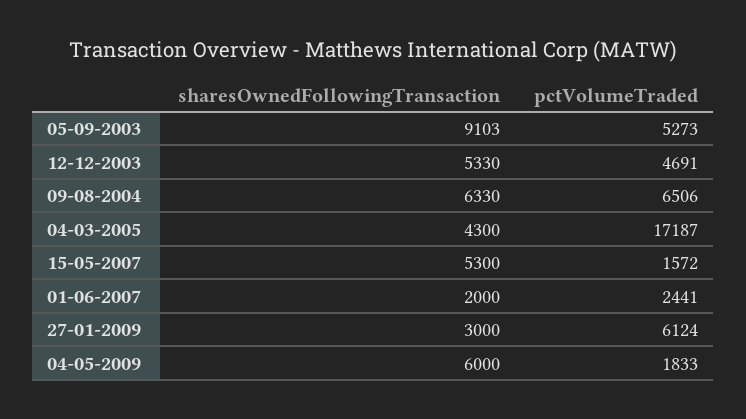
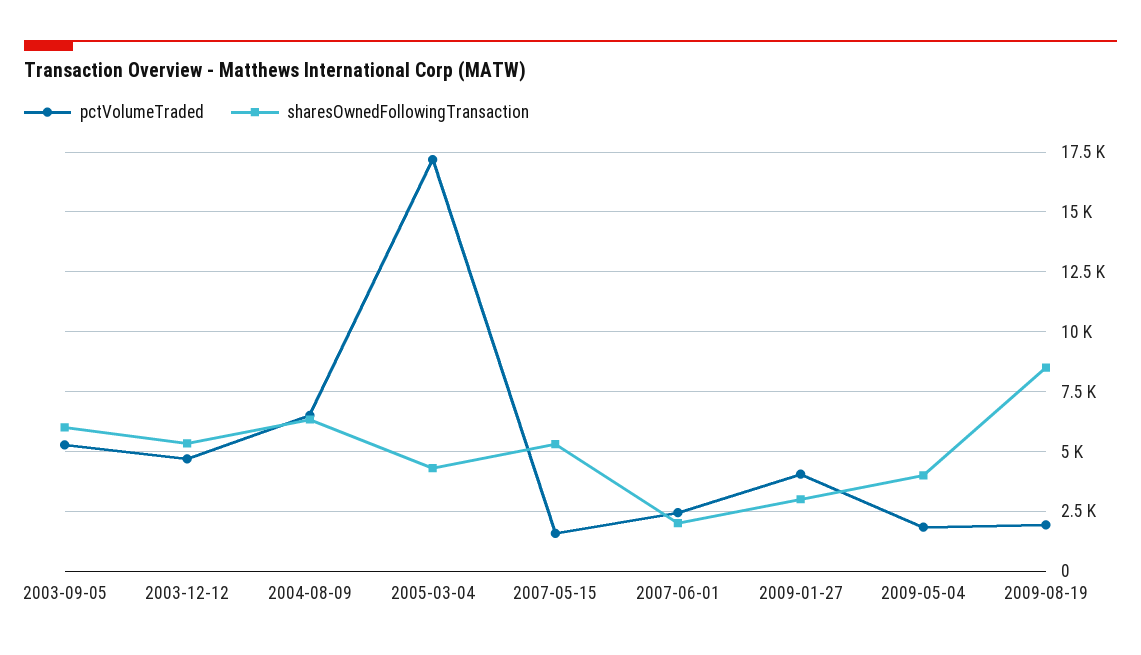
sharesOwnedFollowingTransaction, 05-09-2003: 9103 -> 6000
pctVolumeTraded, 27-01-2009: 6124 -> 4000
sharesOwnedFollowingTransaction, 04-05-2009: 6000 -> 4000
pctVolumeTraded, 2009-08-19: none -> 2000
sharesOwnedFollowingTransaction, 2009-08-19: none -> 8500

